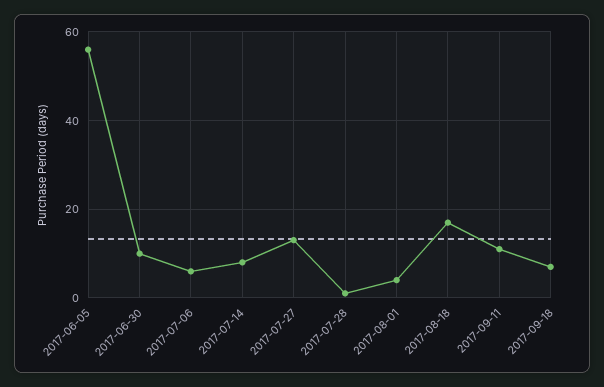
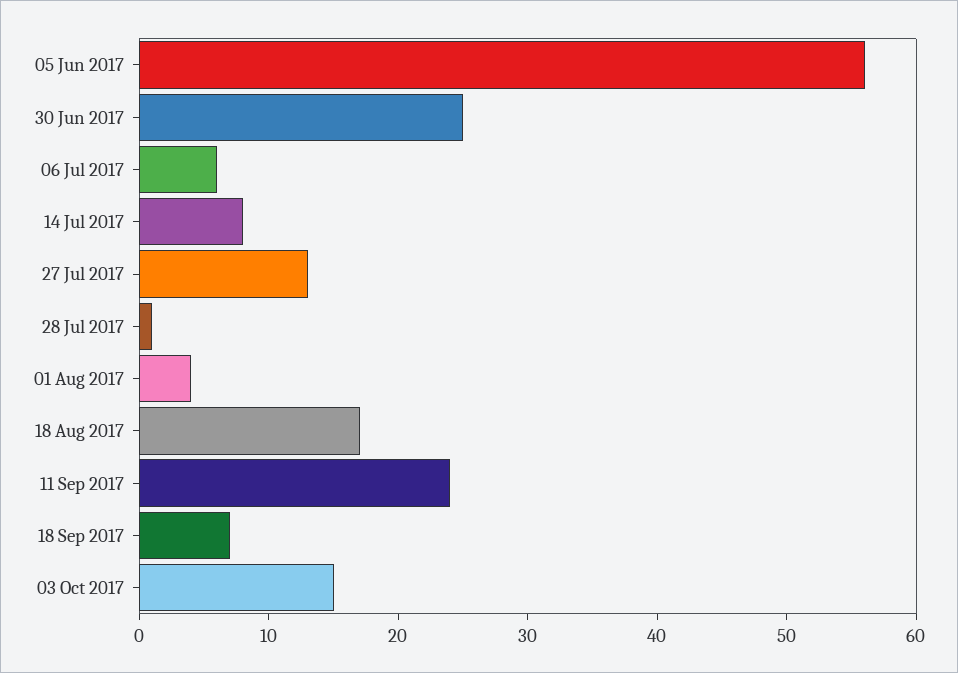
2017-06-30: 10 -> 25
2017-09-11: 10 -> 24
03 Oct 2017: none -> 15

